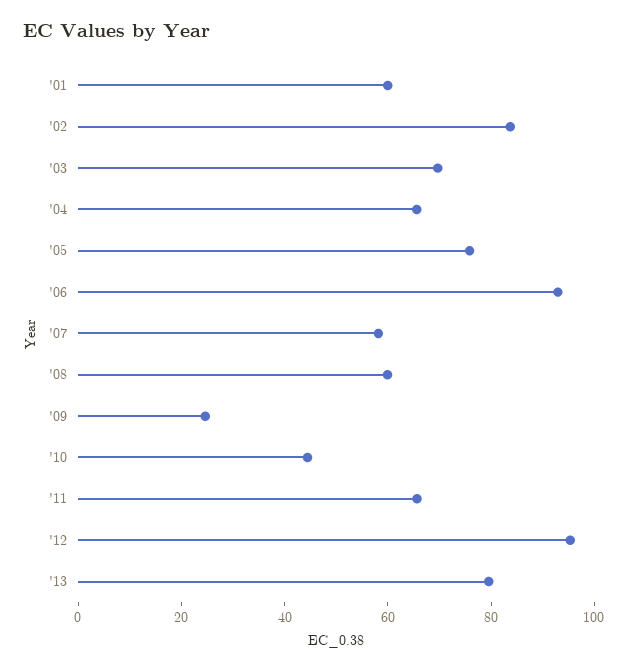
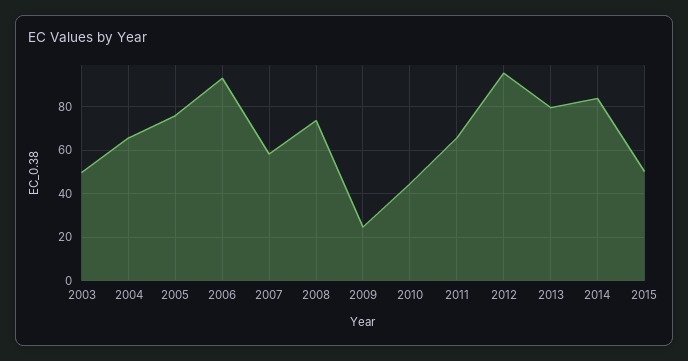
'01: 60 -> none
'02: 85 -> none
'03: 70 -> 50
'08: 60 -> 75
2014: none -> 85
2015: none -> 50

